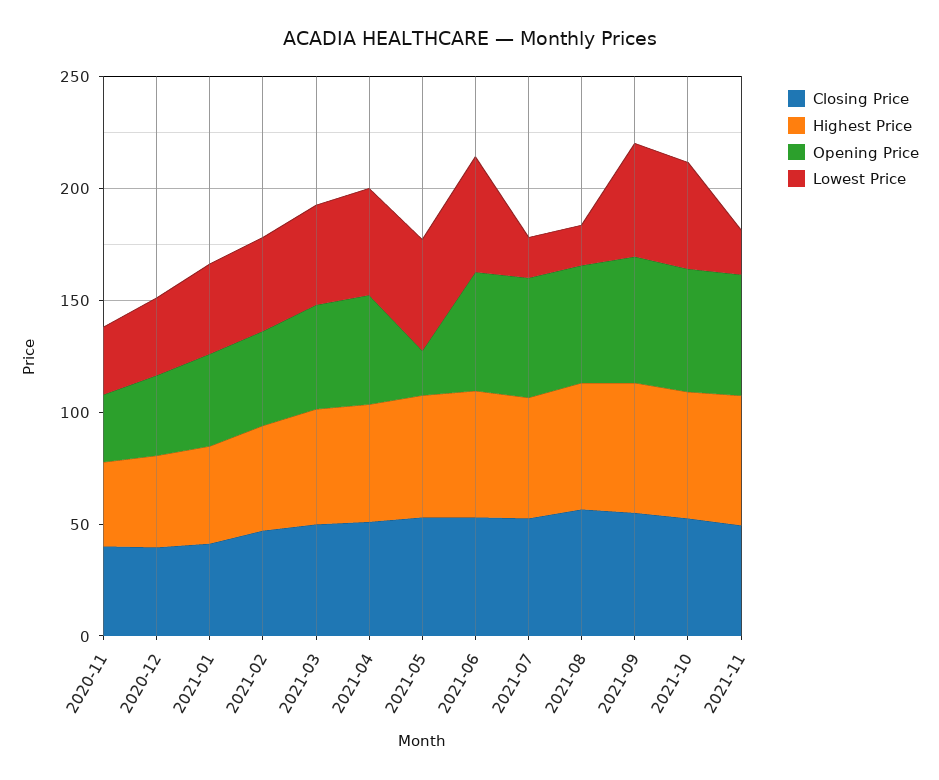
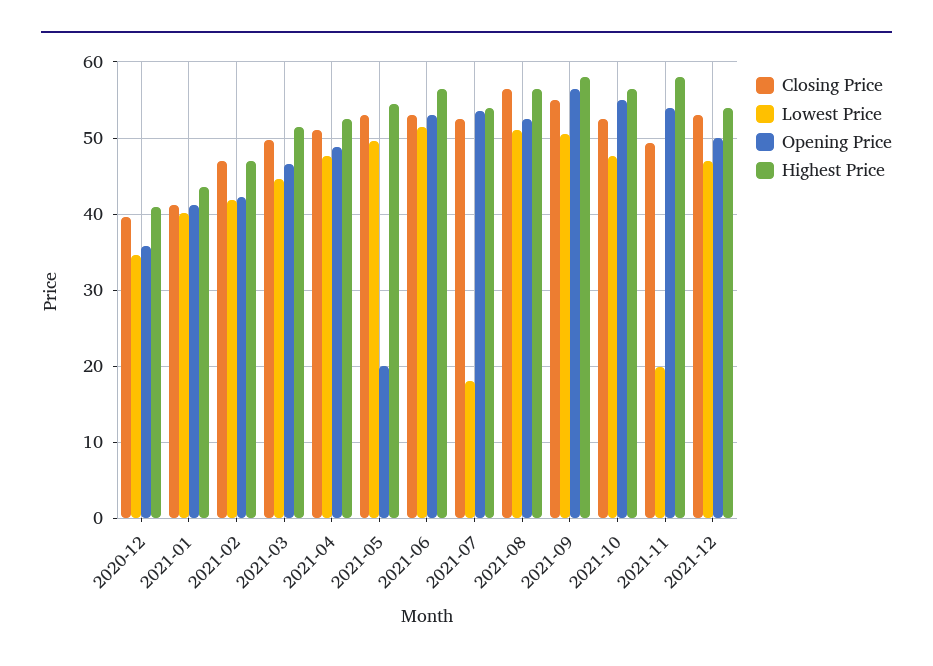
Closing Price, 2020-11: 40 -> none
Highest Price, 2020-11: 40 -> none
Opening Price, 2020-11: 30 -> none
Lowest Price, 2020-11: 30 -> none
Lowest Price, 2021-08: 20 -> 51
Closing Price, 2021-12: none -> 53
Lowest Price, 2021-12: none -> 47
Opening Price, 2021-12: none -> 50
Highest Price, 2021-12: none -> 54

